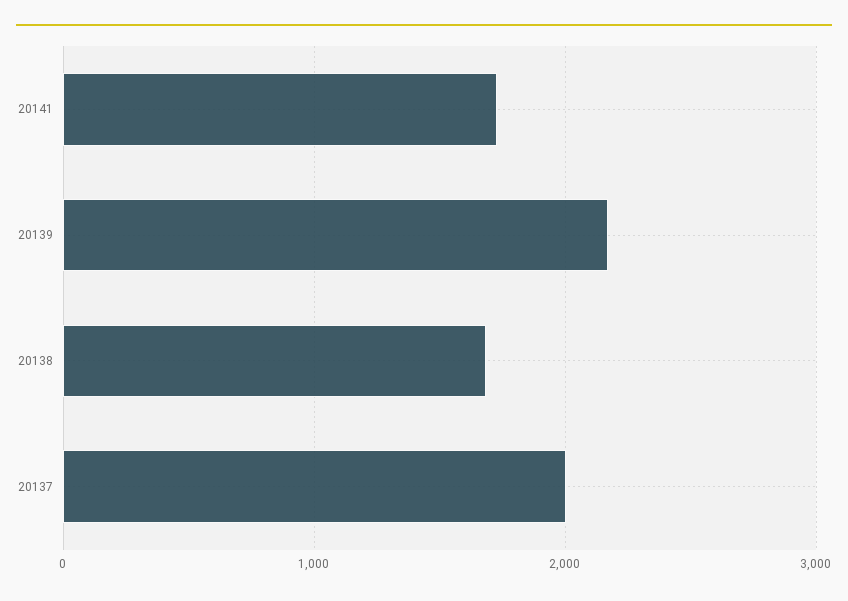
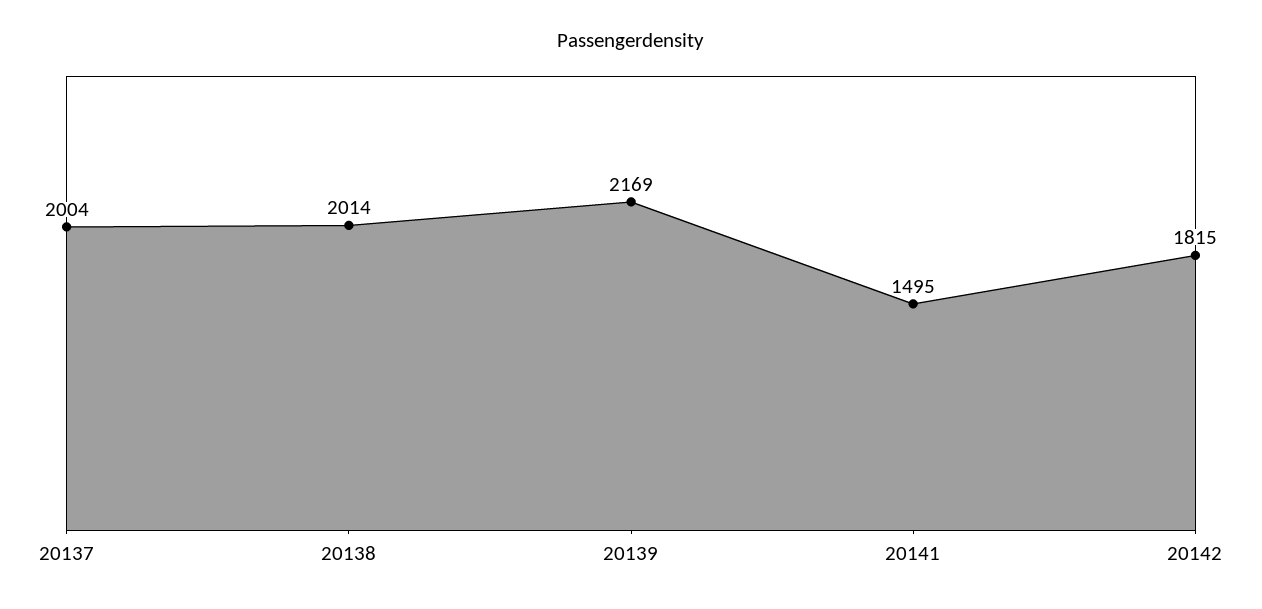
20141: 1700 -> 1495
20138: 1700 -> 2014
20142: none -> 1815

